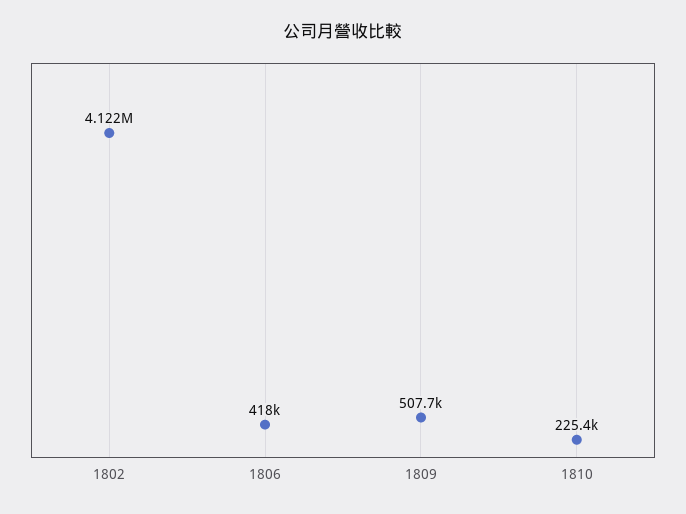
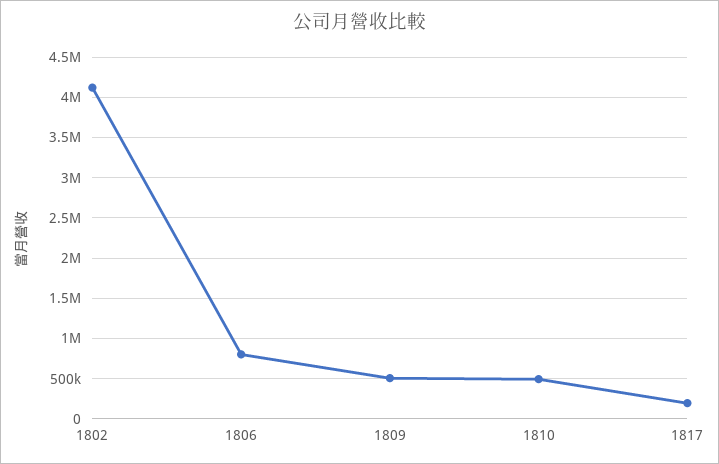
1806: 418000 -> 800000
1810: 225400 -> 500000
1817: none -> 200000

